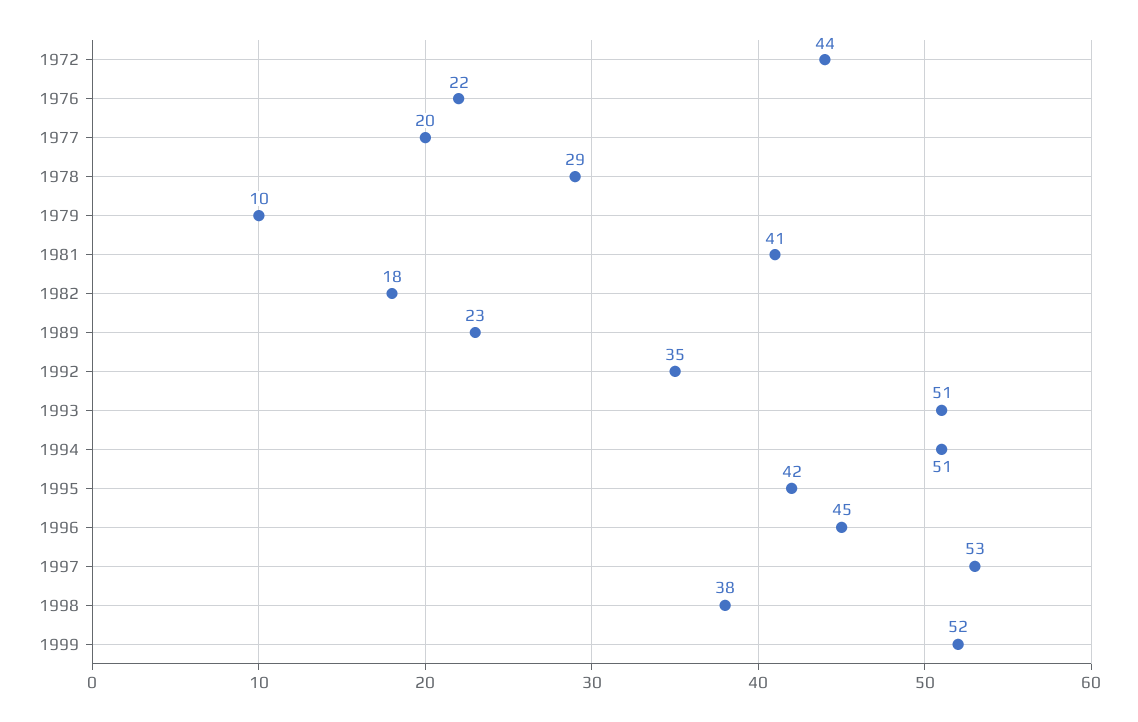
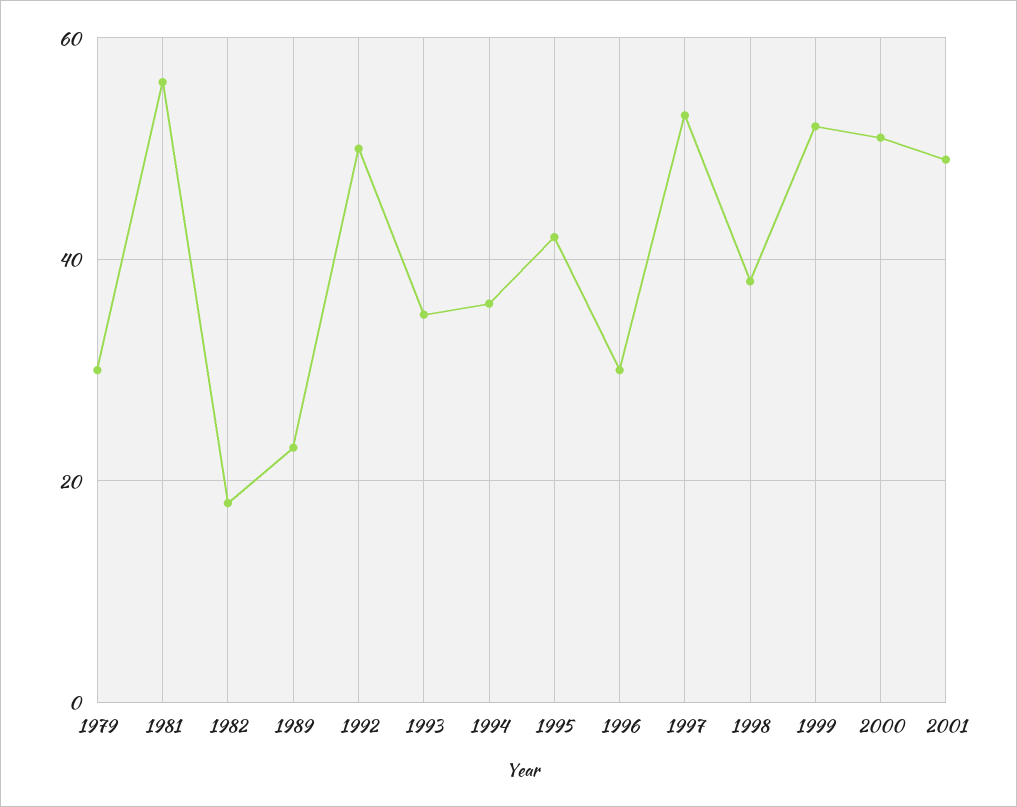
1972: 44 -> none
1976: 22 -> none
1977: 20 -> none
1978: 29 -> none
1979: 10 -> 30
1981: 41 -> 55
1992: 35 -> 50
1993: 51 -> 35
1994: 51 -> 35
1996: 45 -> 30
2000: none -> 50
2001: none -> 50

